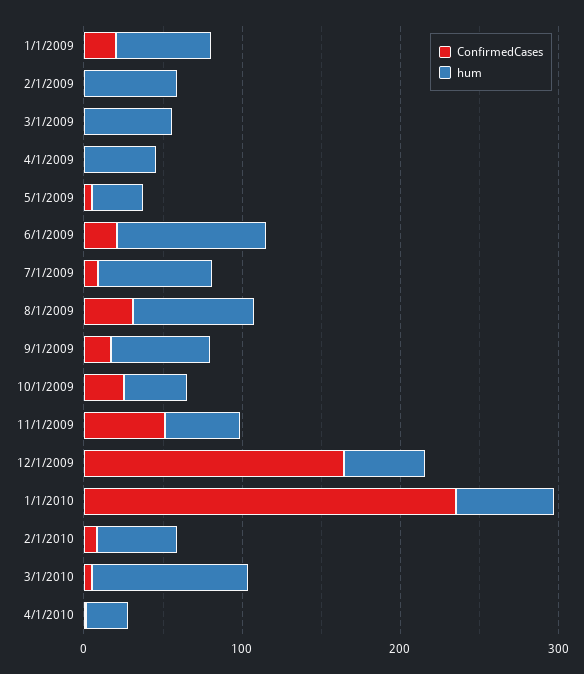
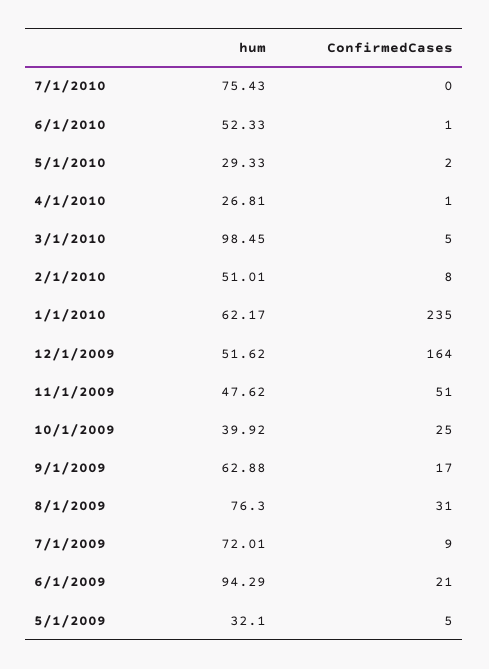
ConfirmedCases, 1/1/2009: 20 -> none
hum, 1/1/2009: 60 -> none
ConfirmedCases, 2/1/2009: 0 -> none
hum, 2/1/2009: 60 -> none
ConfirmedCases, 3/1/2009: 0 -> none
hum, 3/1/2009: 60 -> none
ConfirmedCases, 4/1/2009: 0 -> none
hum, 4/1/2009: 40 -> none
hum, 7/1/2010: none -> 75.43
ConfirmedCases, 7/1/2010: none -> 0
hum, 6/1/2010: none -> 52.33
ConfirmedCases, 6/1/2010: none -> 1
hum, 5/1/2010: none -> 29.33
ConfirmedCases, 5/1/2010: none -> 2

